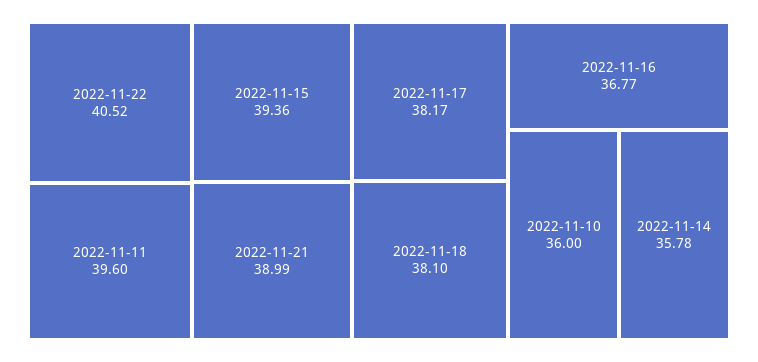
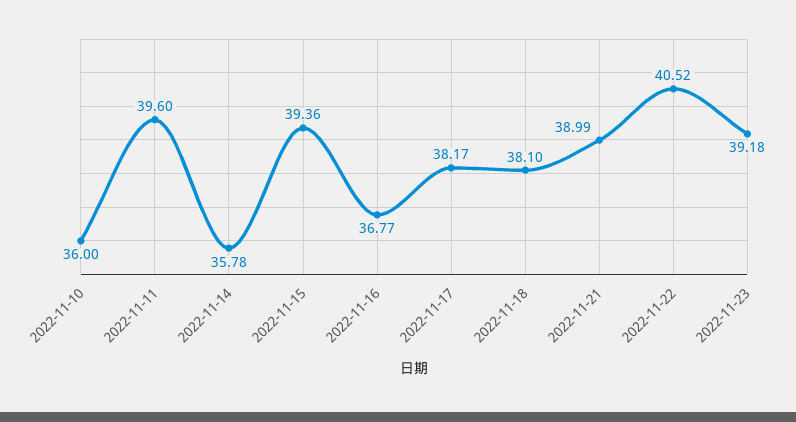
2022-11-23: none -> 39.18

